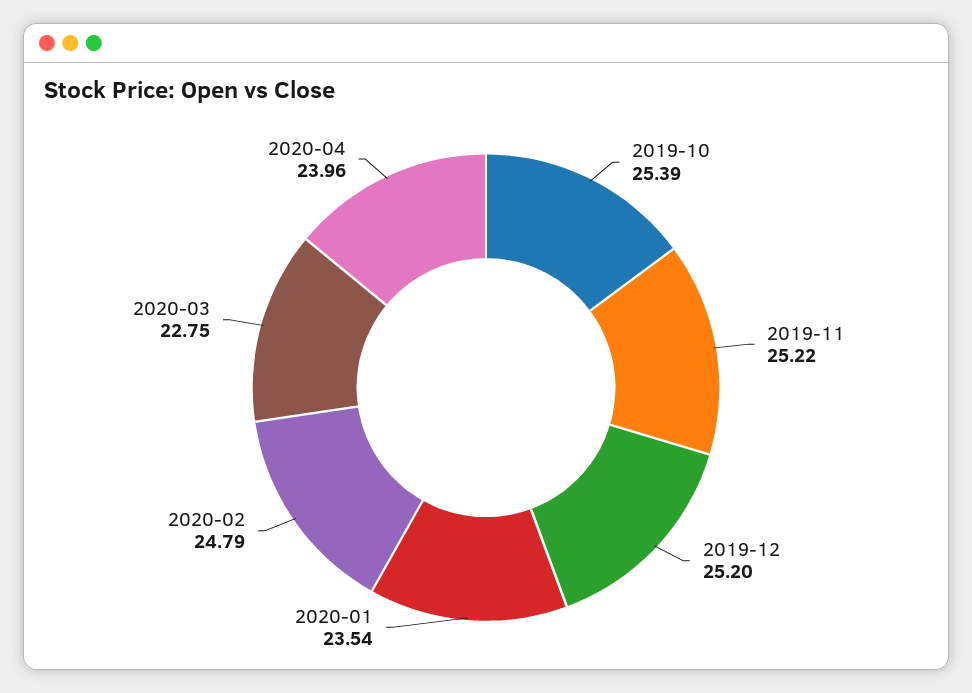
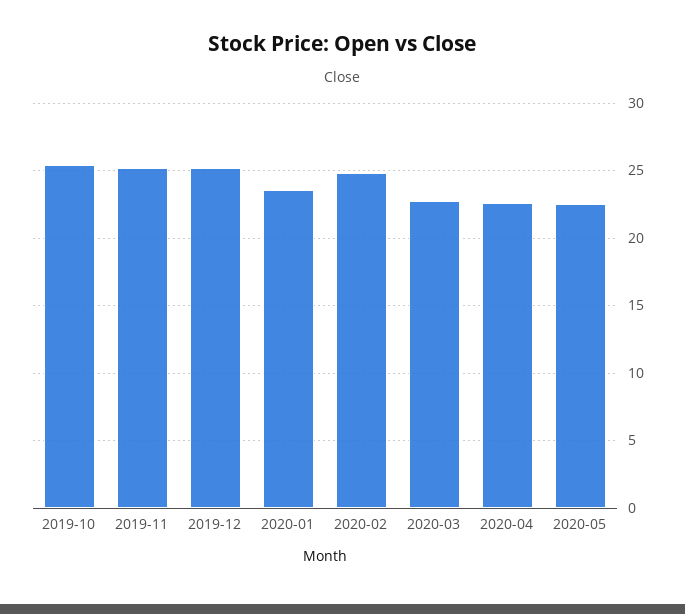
2020-04: 23.96 -> 22.5
2020-05: none -> 22.5

